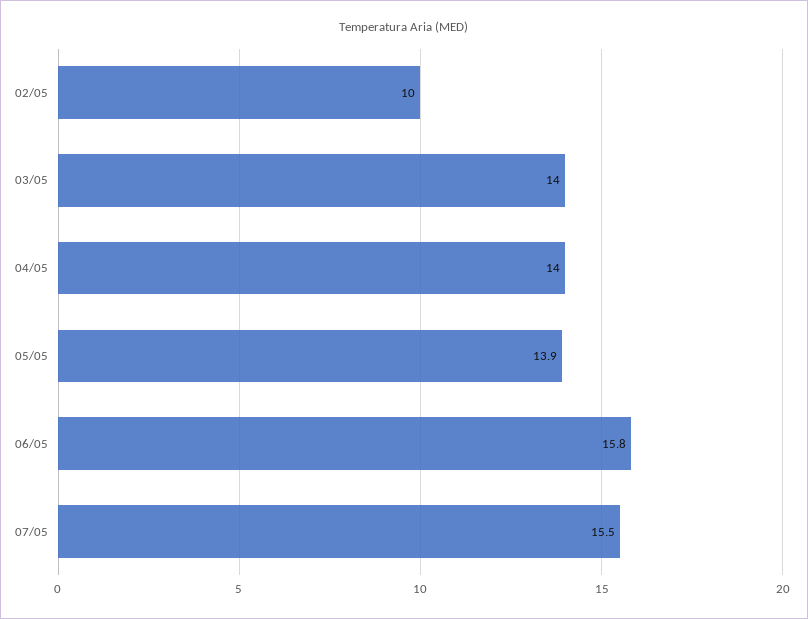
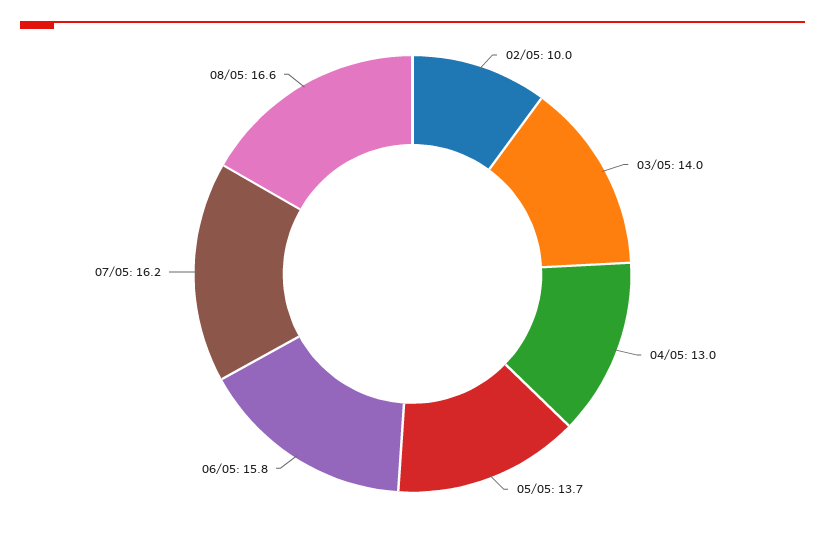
04/05: 14 -> 13
05/05: 13.9 -> 13.7
07/05: 15.5 -> 16.2
08/05: none -> 16.6

